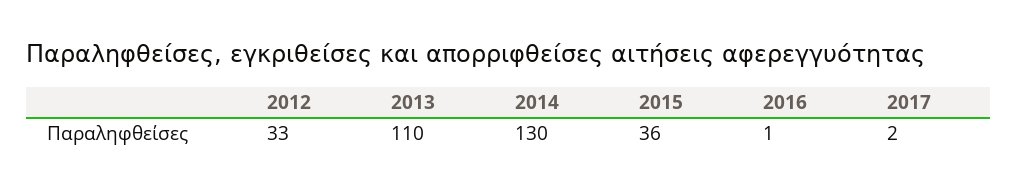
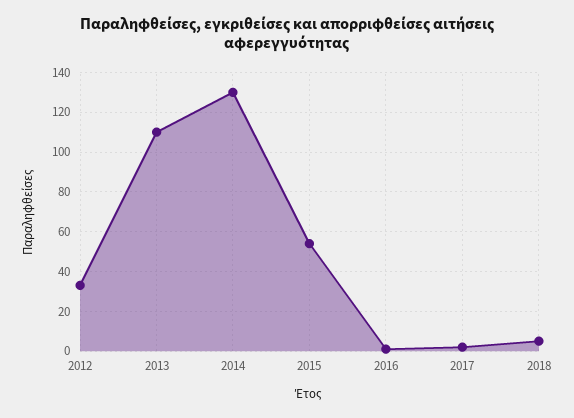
2015: 36 -> 55
2018: none -> 5

